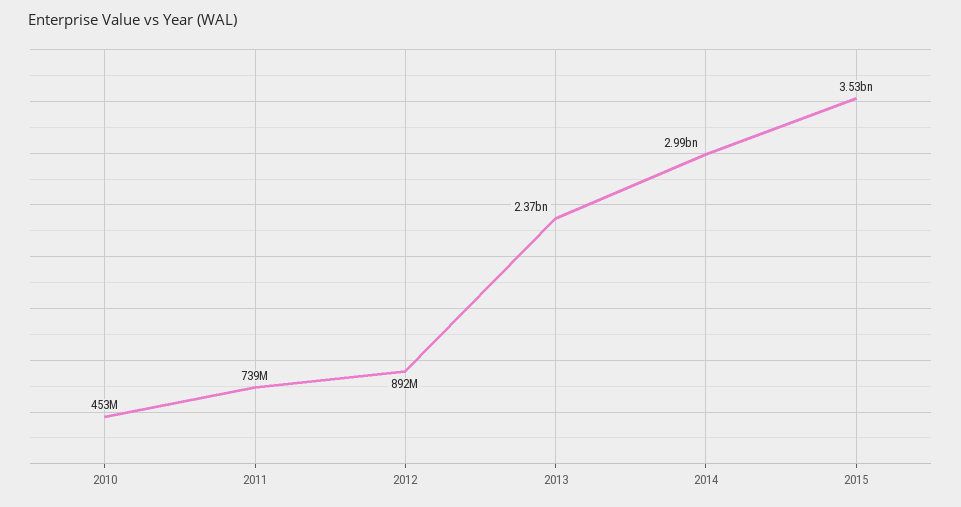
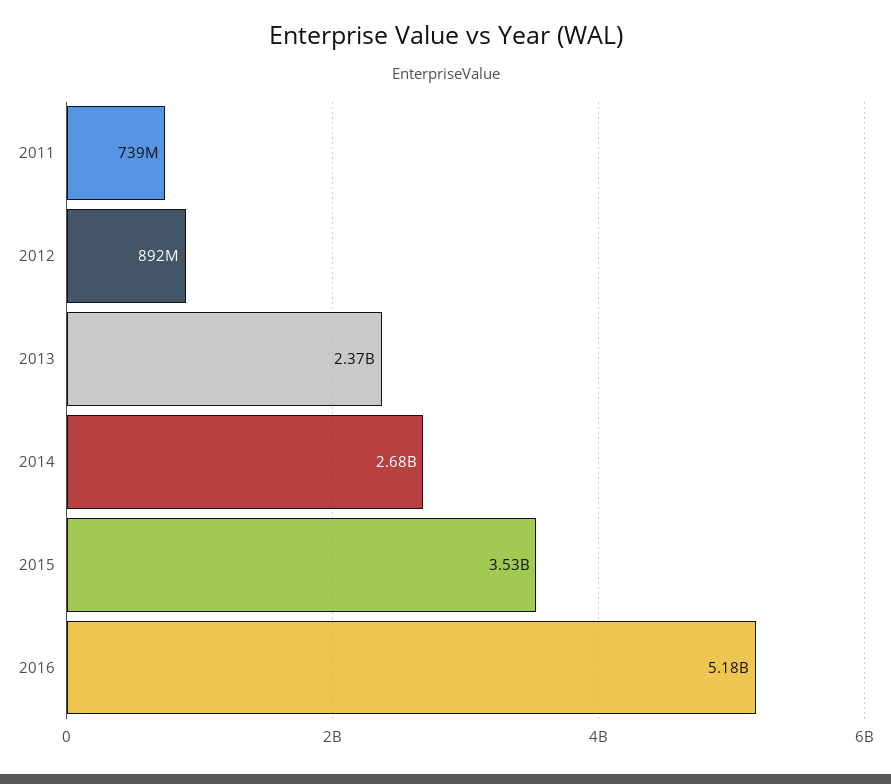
2010: 453000000 -> none
2014: 2990000000 -> 2680000000
2016: none -> 5180000000

